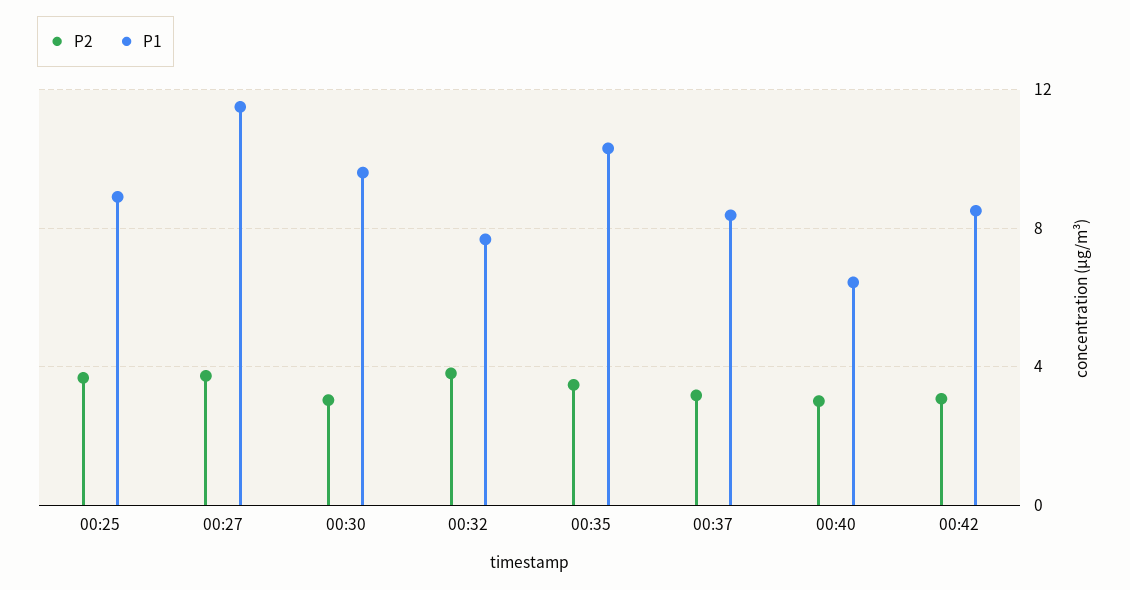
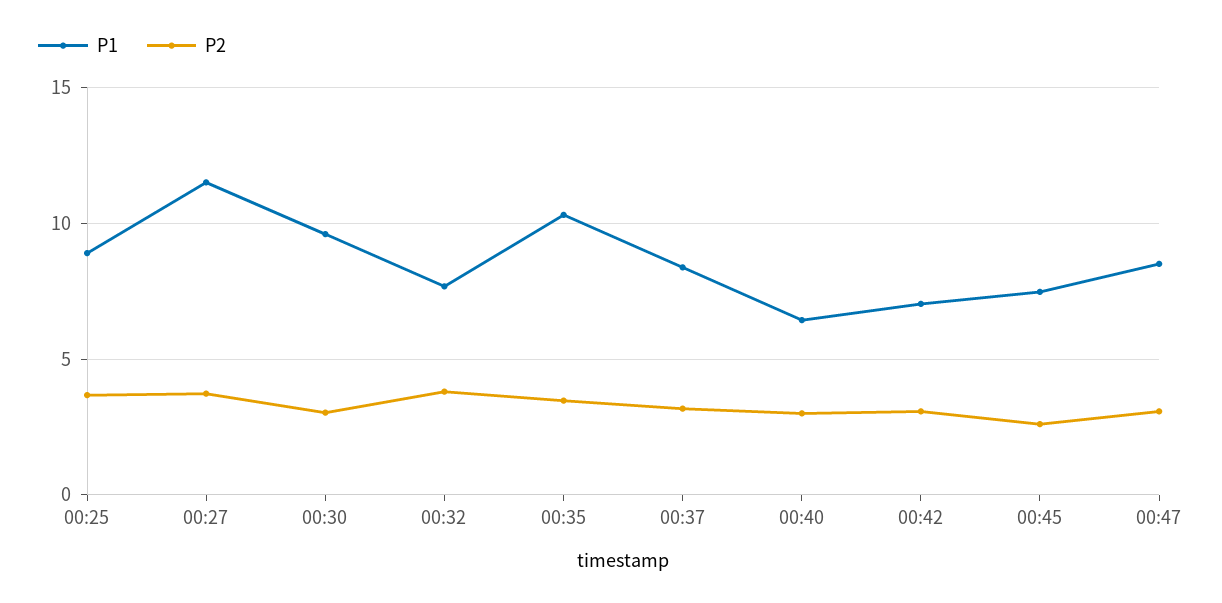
P1, 00:42: 8.5 -> 7
P1, 00:45: none -> 7.5
P2, 00:45: none -> 2.5
P1, 00:47: none -> 8.5
P2, 00:47: none -> 3

